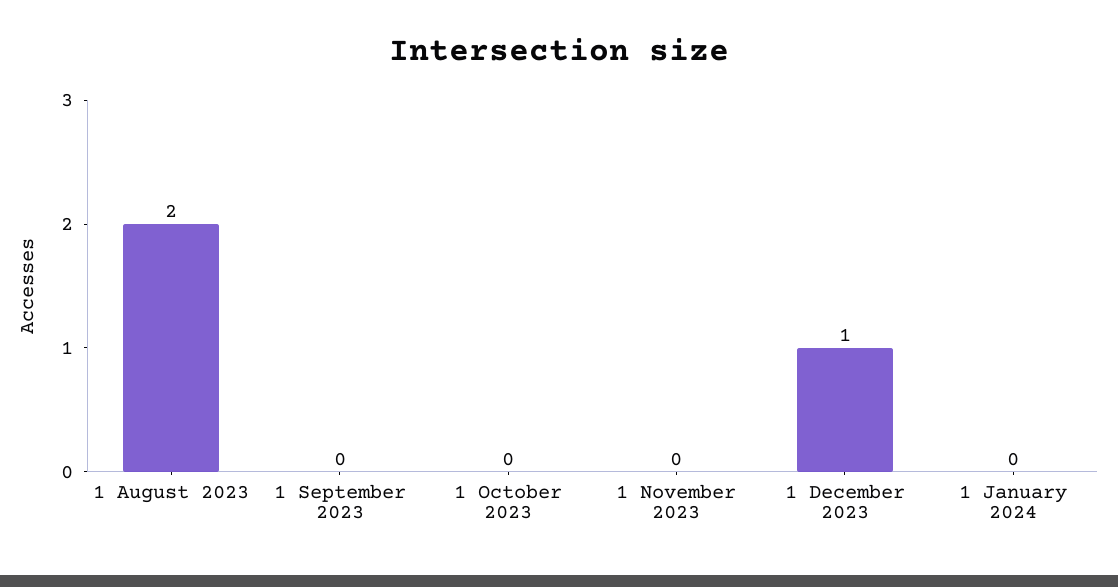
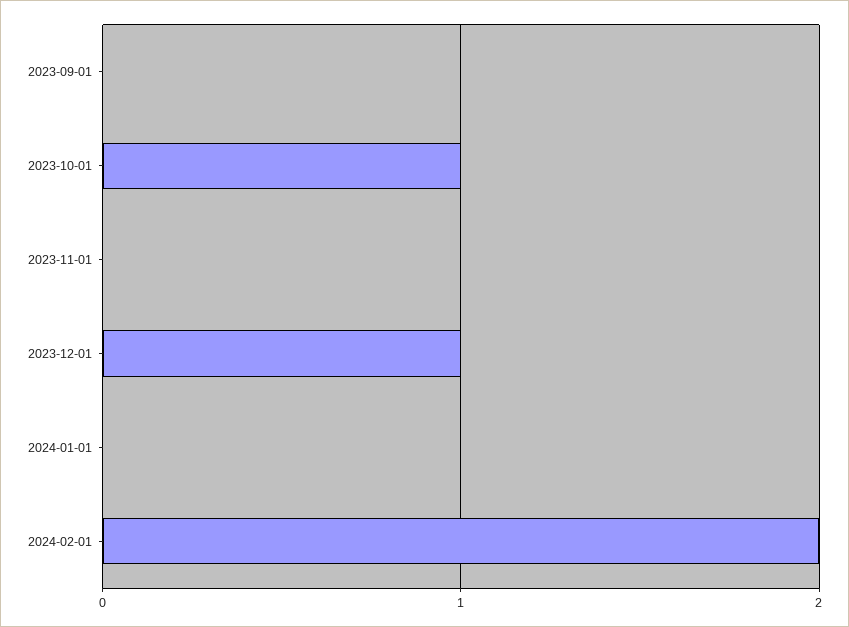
1 August 2023: 2 -> none
1 October 2023: 0 -> 1
2024-02-01: none -> 2

